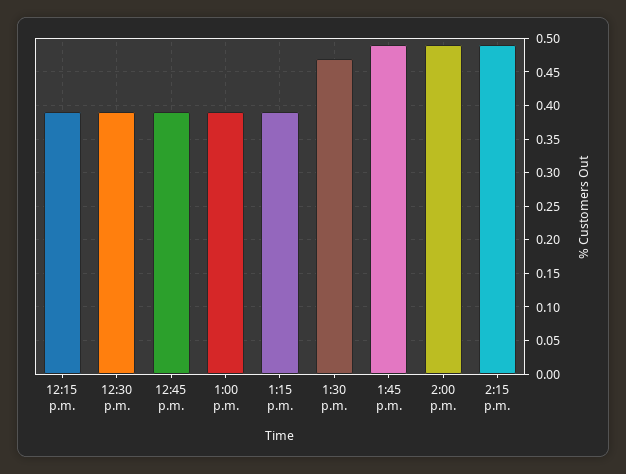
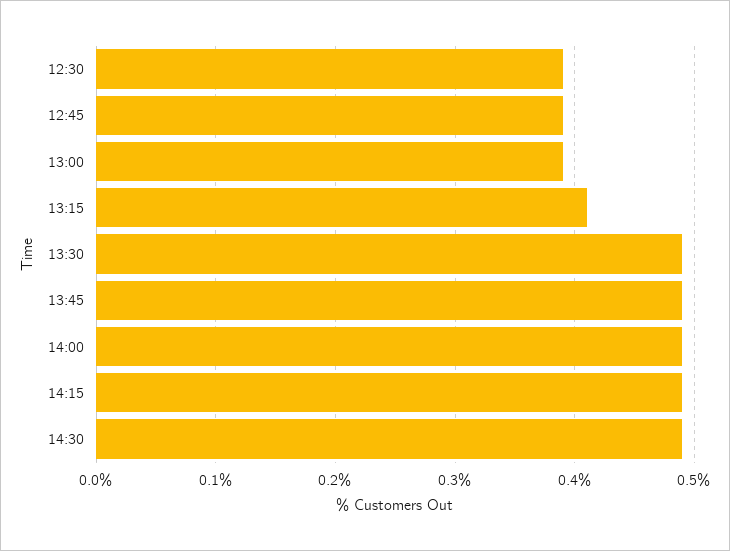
12:15 p.m.: 0.39 -> none
1:15 p.m.: 0.39 -> 0.41
1:30 p.m.: 0.47 -> 0.49
14:30: none -> 0.49

